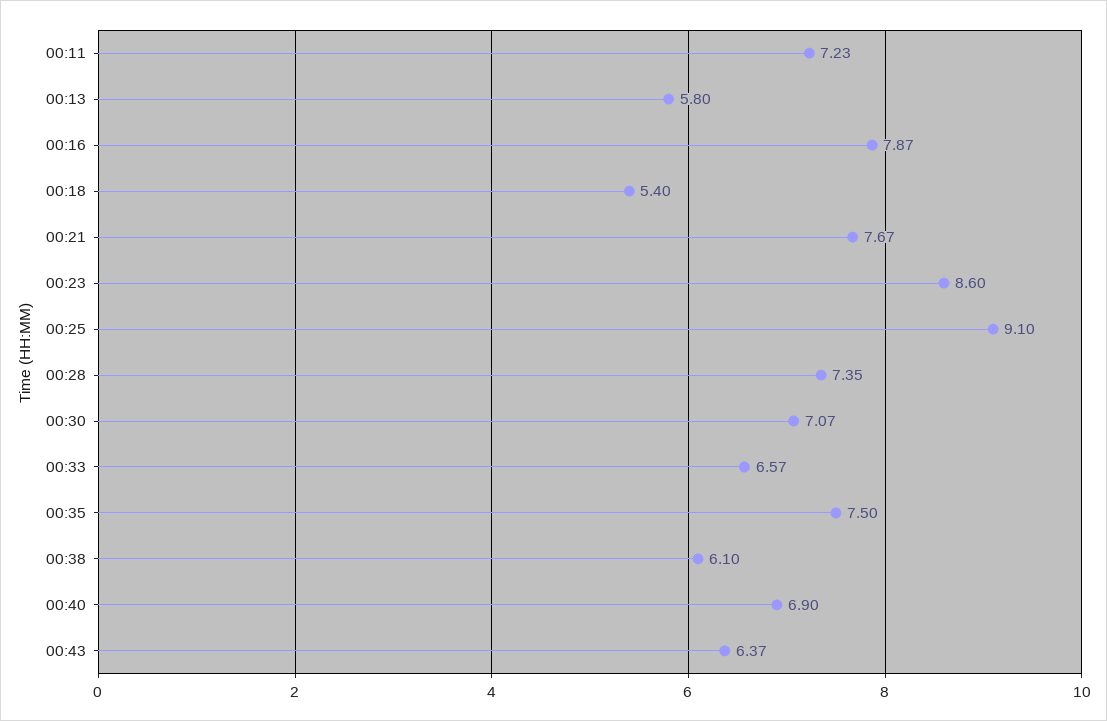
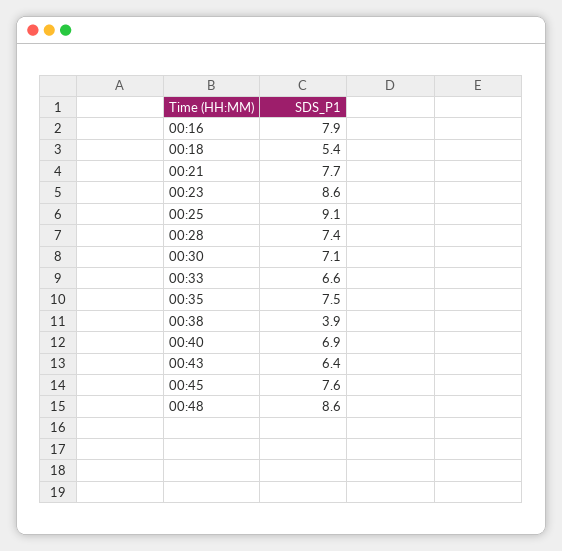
00:11: 7.23 -> none
00:13: 5.8 -> none
00:38: 6.1 -> 3.9
00:45: none -> 7.6
00:48: none -> 8.6

